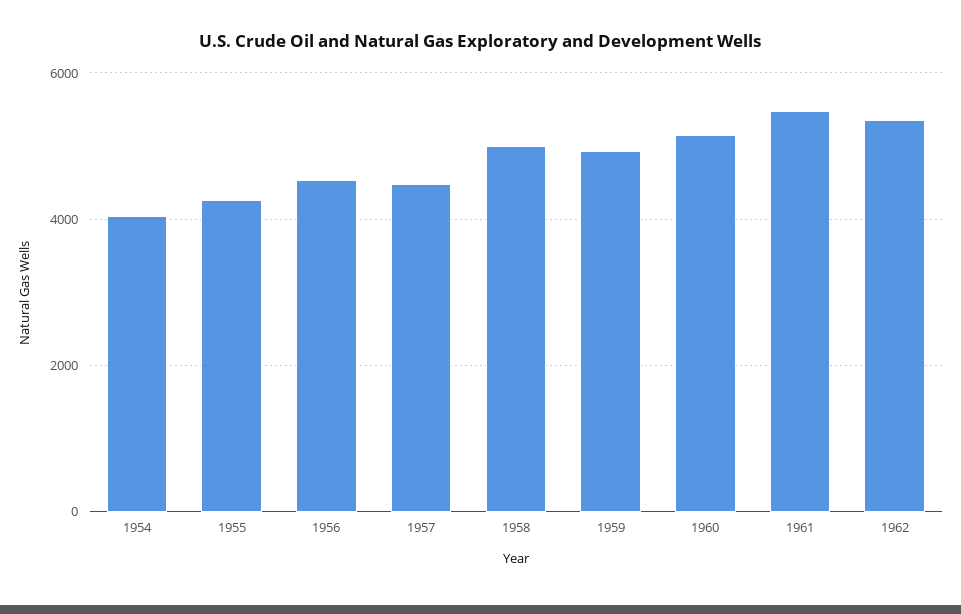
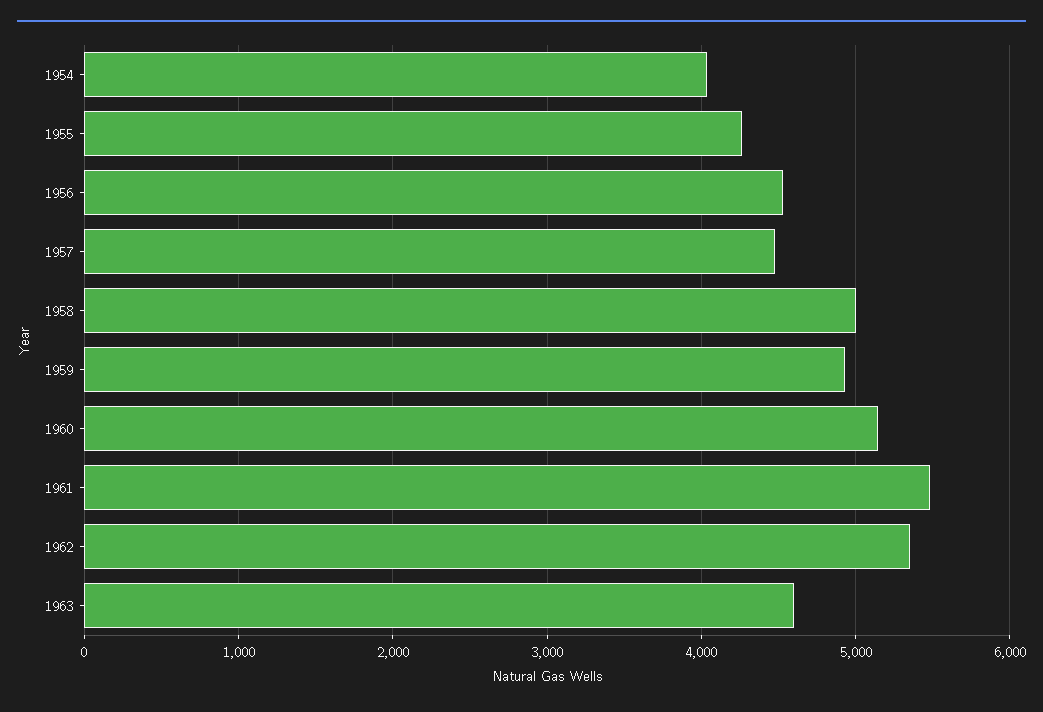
1963: none -> 4600

